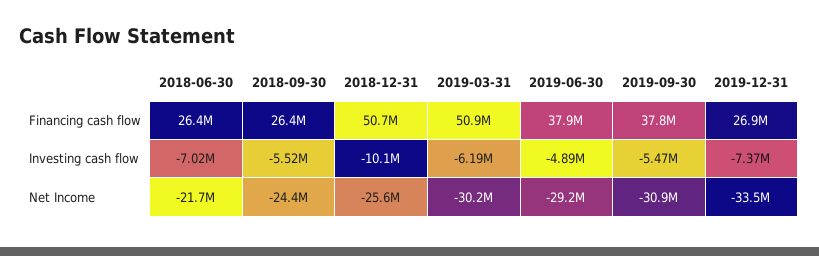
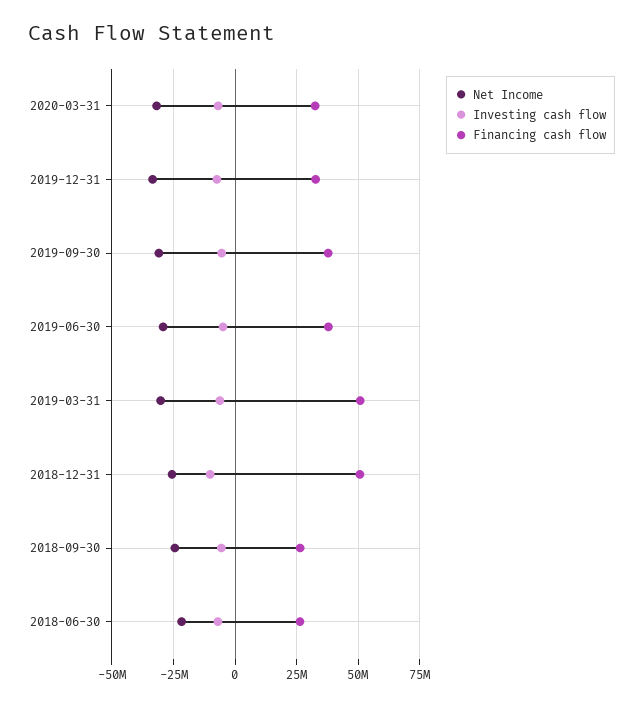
Financing cash flow, 2019-12-31: 26900000 -> 32500000
Net Income, 2020-03-31: none -> -32500000
Investing cash flow, 2020-03-31: none -> -7500000
Financing cash flow, 2020-03-31: none -> 32500000

